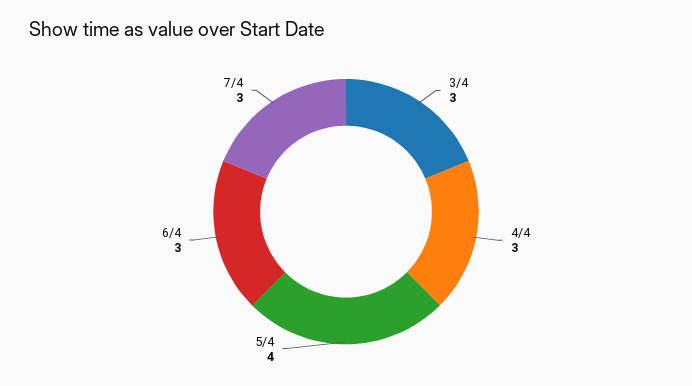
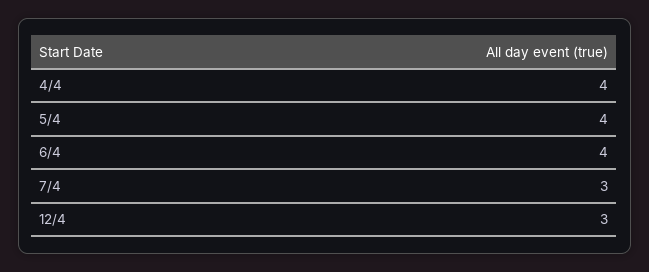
3/4: 3 -> none
4/4: 3 -> 4
6/4: 3 -> 4
12/4: none -> 3

